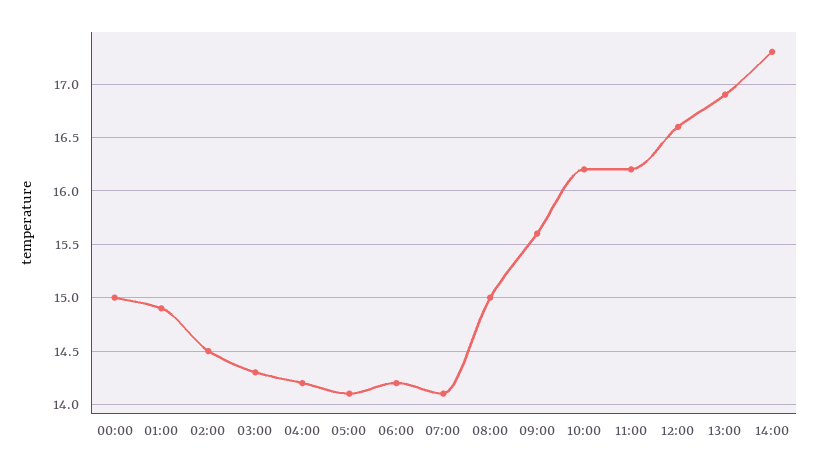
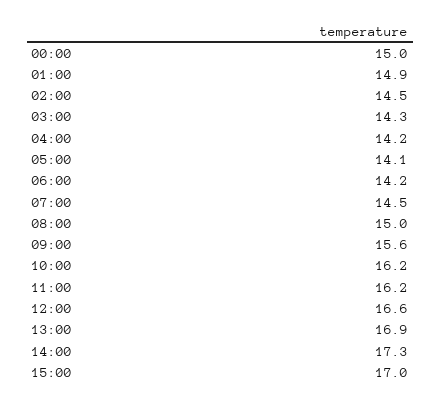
07:00: 14.1 -> 14.5
15:00: none -> 17

